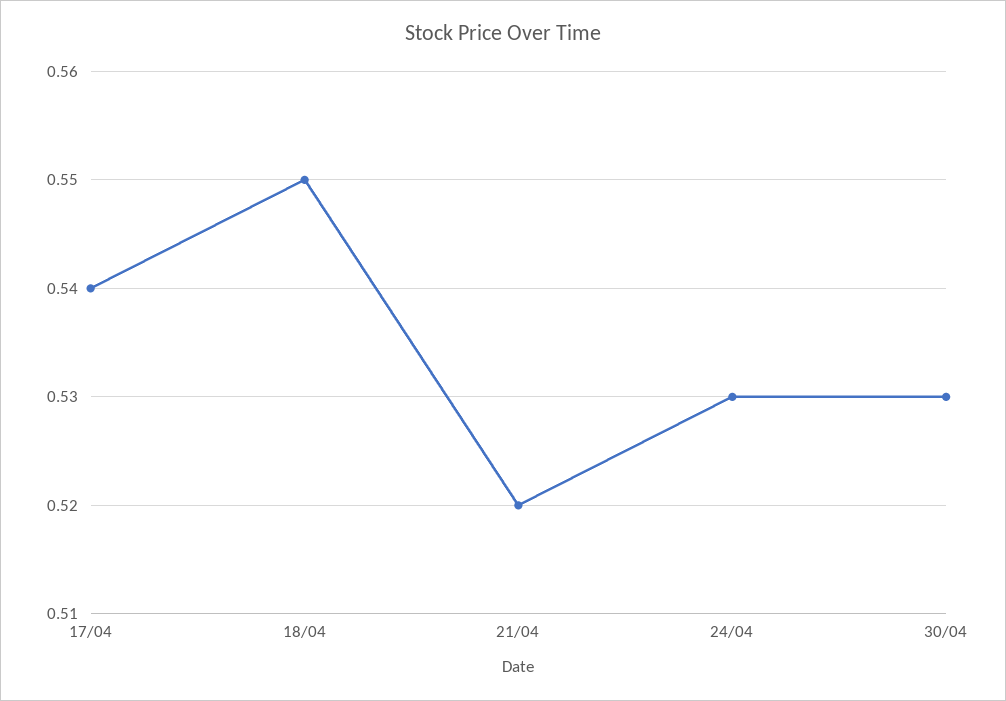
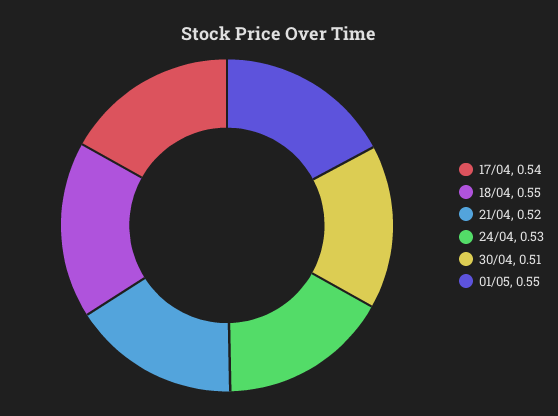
30/04: 0.53 -> 0.51
01/05: none -> 0.55

